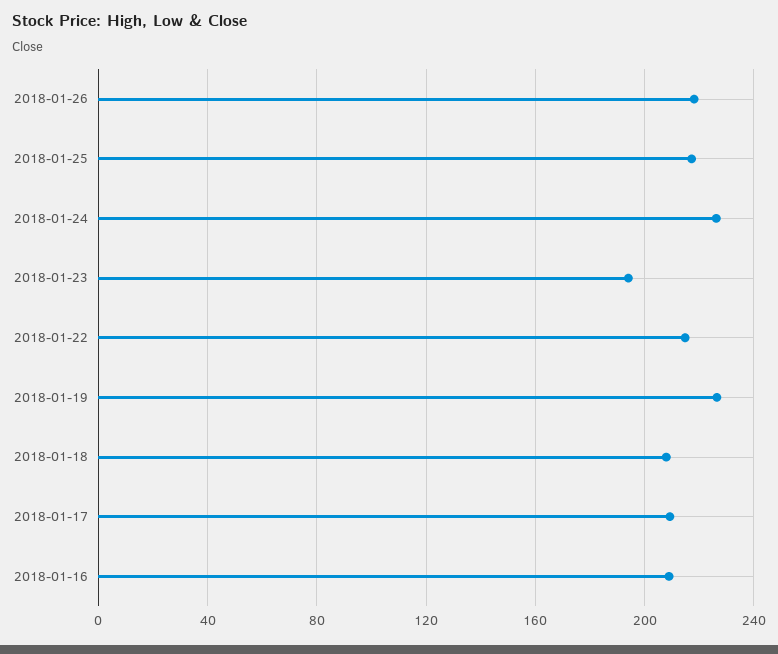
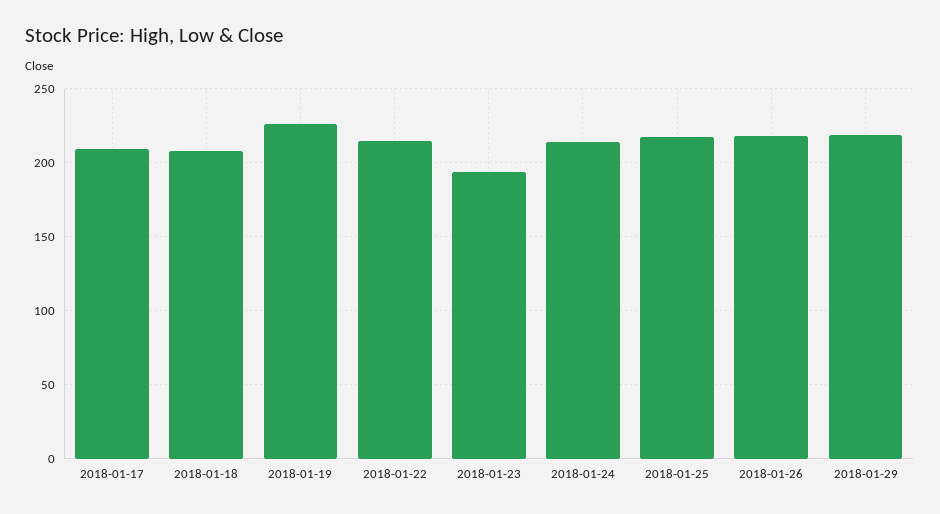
2018-01-24: 225 -> 215
2018-01-16: 210 -> none
2018-01-29: none -> 220

